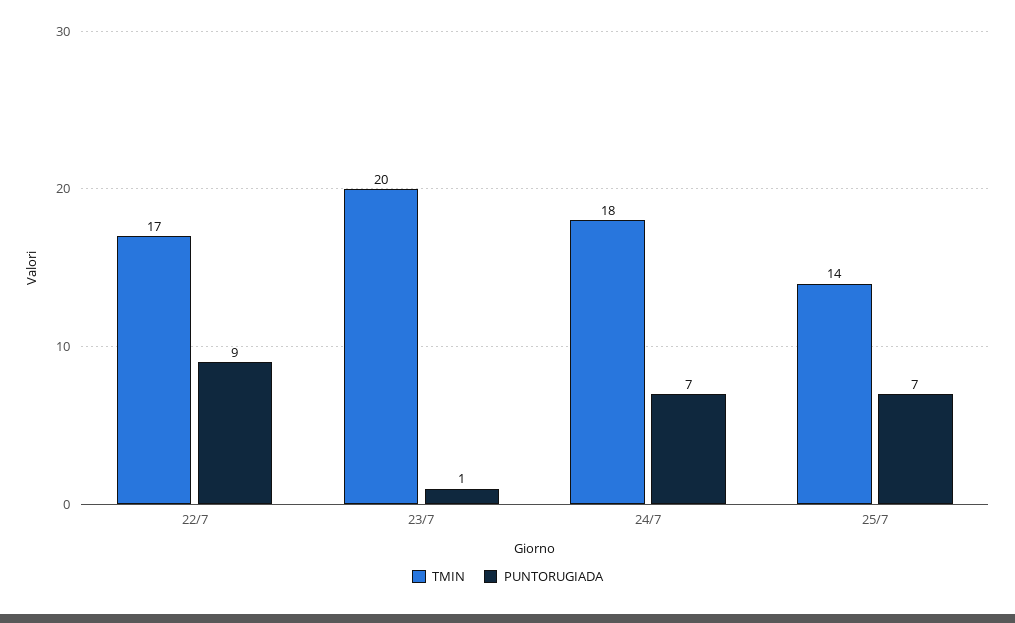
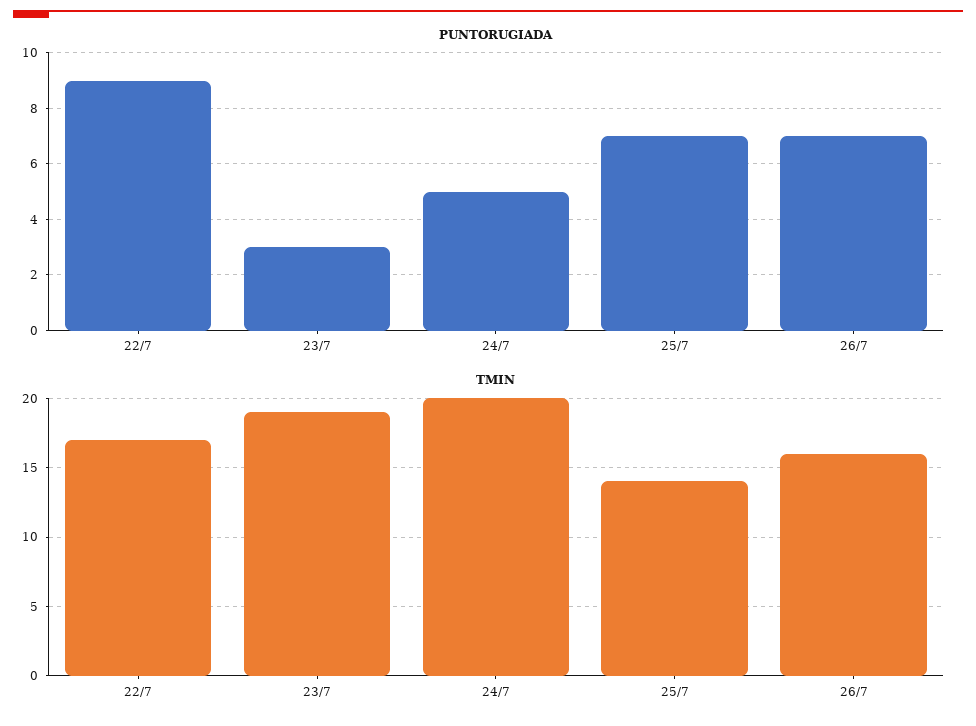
TMIN, 23/7: 20 -> 19
PUNTORUGIADA, 23/7: 1 -> 3
TMIN, 24/7: 18 -> 20
PUNTORUGIADA, 24/7: 7 -> 5
PUNTORUGIADA, 26/7: none -> 7
TMIN, 26/7: none -> 16

